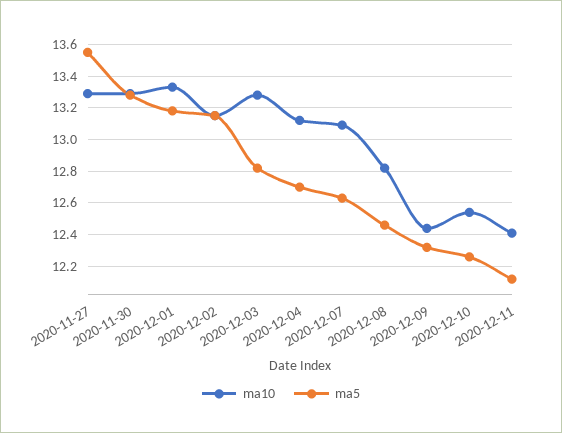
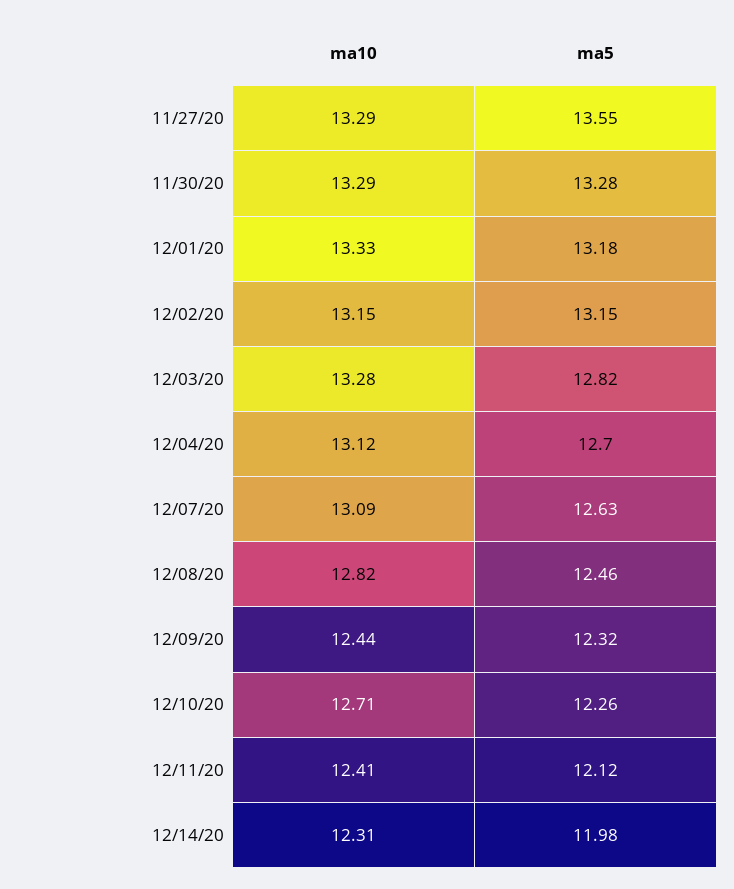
ma10, 2020-12-10: 12.55 -> 12.71
ma10, 12/14/20: none -> 12.31
ma5, 12/14/20: none -> 11.98

